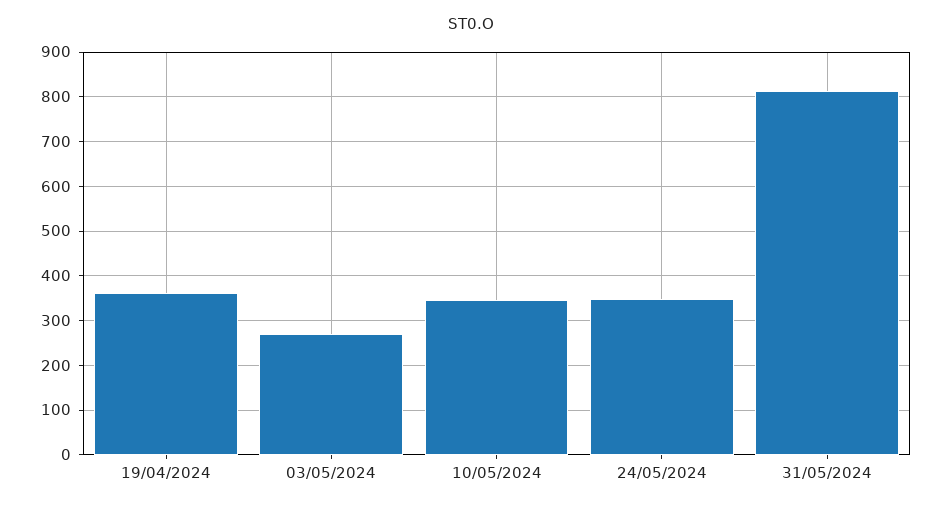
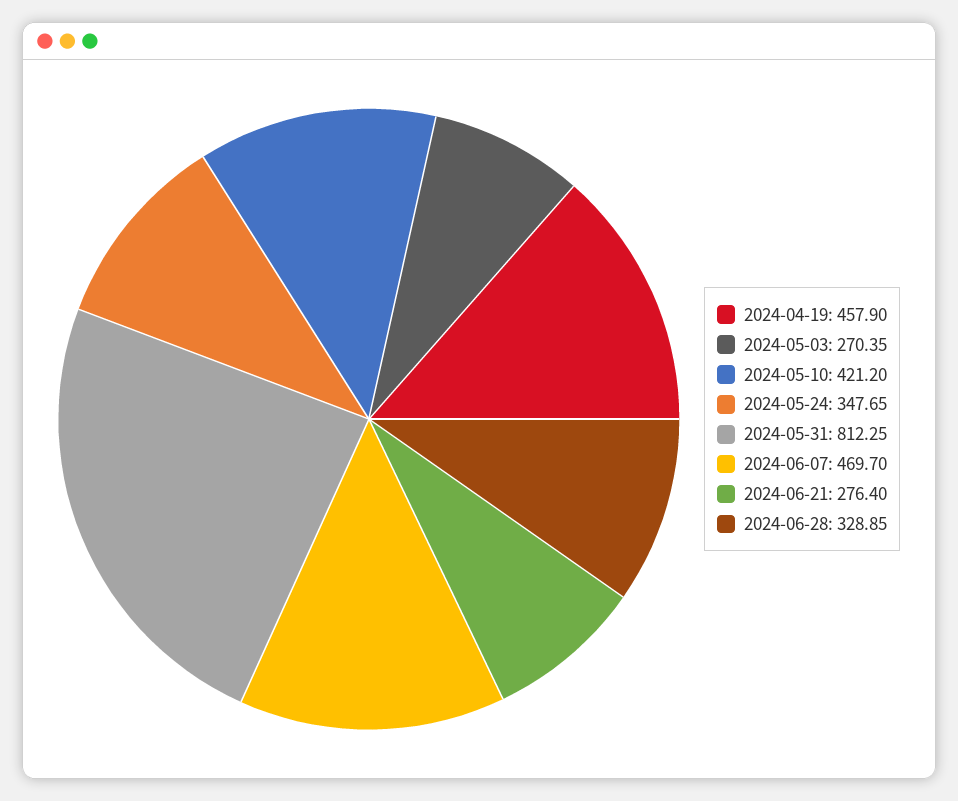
19/04/2024: 360 -> 457.9
10/05/2024: 340 -> 421.2
2024-06-07: none -> 469.7
2024-06-21: none -> 276.4
2024-06-28: none -> 328.85

